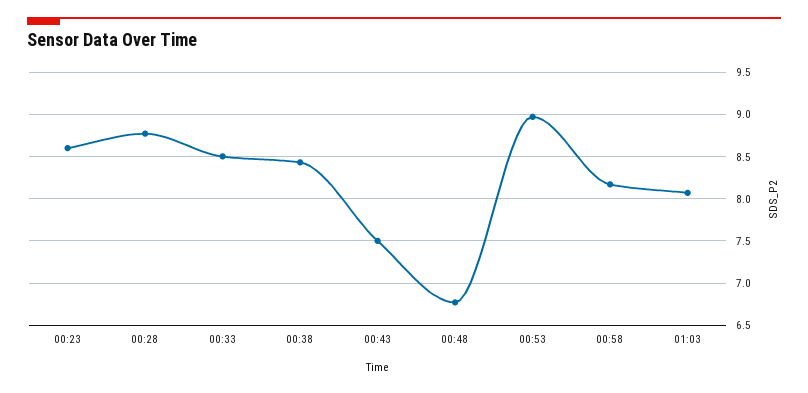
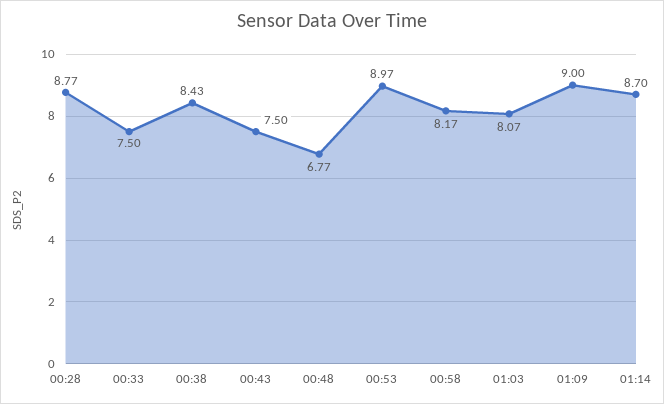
00:23: 8.6 -> none
00:33: 8.5 -> 7.5
01:09: none -> 9
01:14: none -> 8.7

